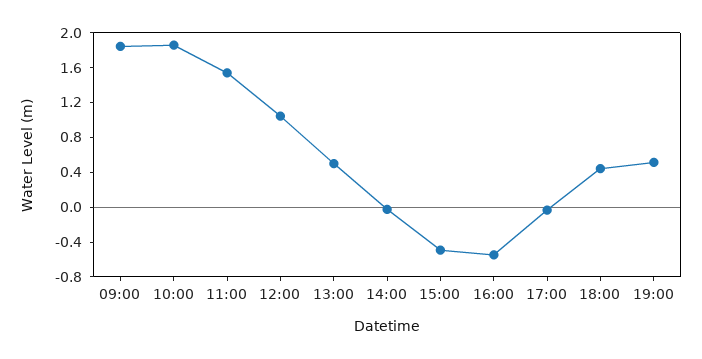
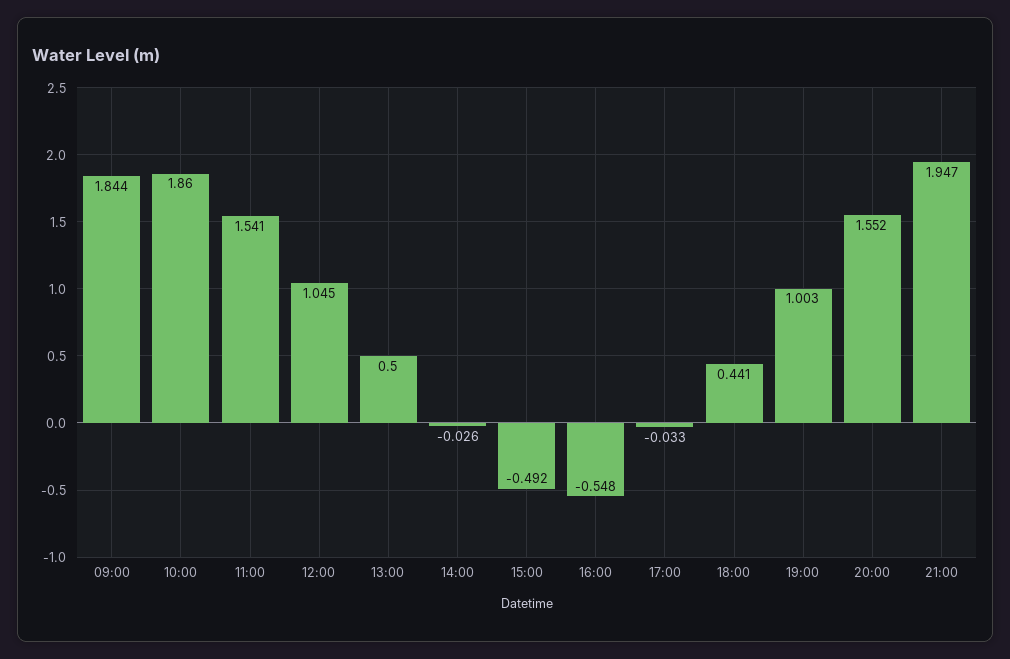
19:00: 0.5 -> 1.003
20:00: none -> 1.552
21:00: none -> 1.947

